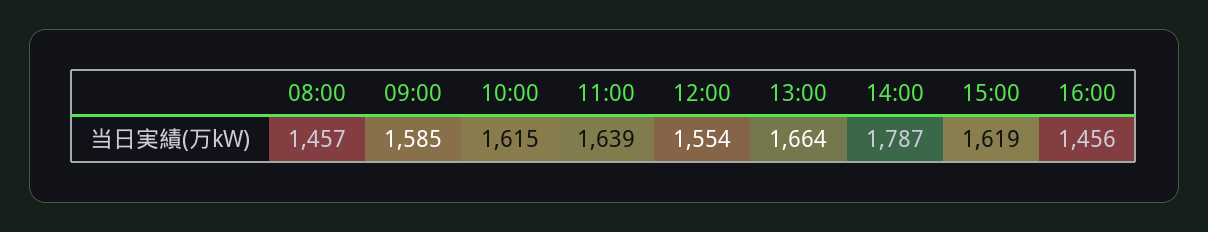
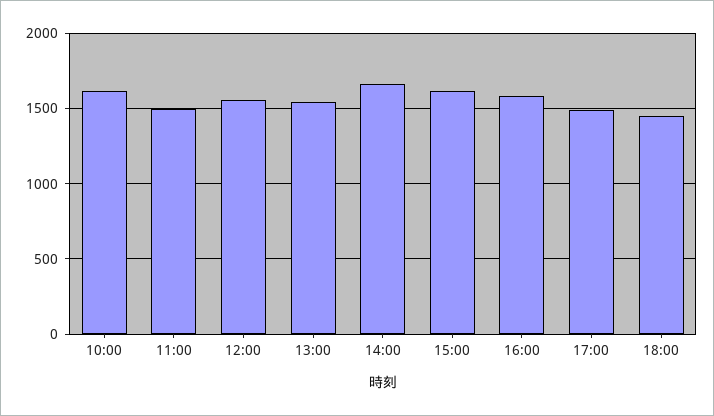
08:00: 1457 -> none
09:00: 1585 -> none
11:00: 1639 -> 1500
13:00: 1664 -> 1550
14:00: 1787 -> 1650
16:00: 1456 -> 1600
17:00: none -> 1500
18:00: none -> 1450

